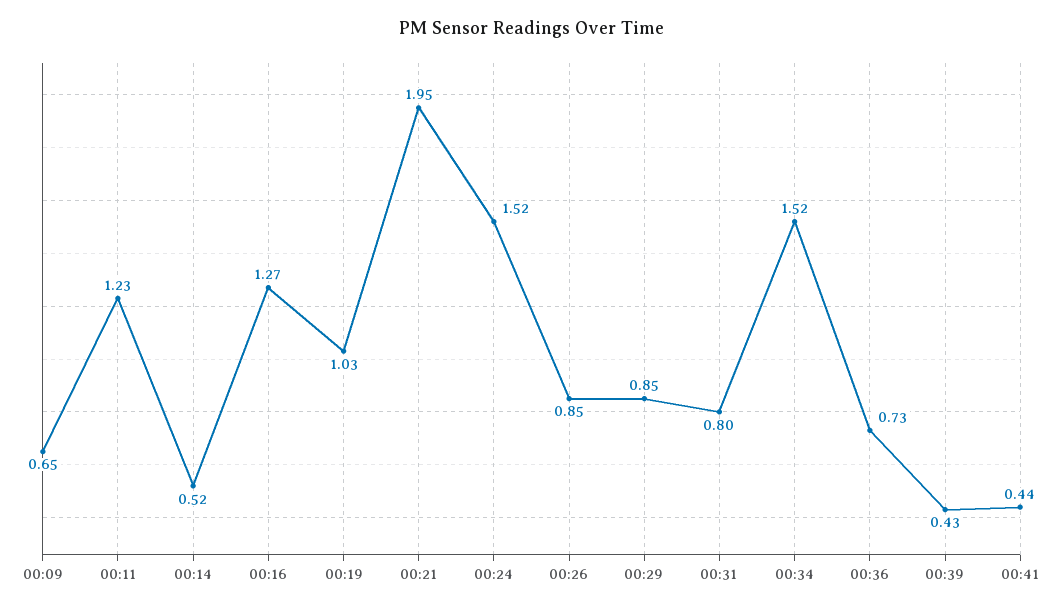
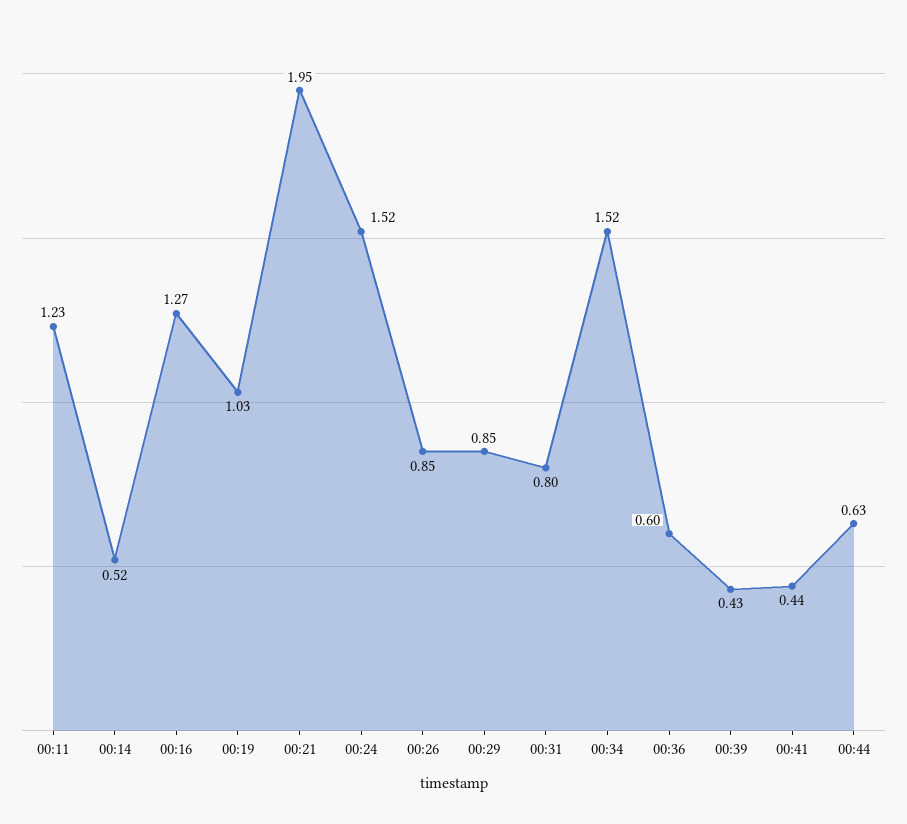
00:09: 0.65 -> none
00:36: 0.73 -> 0.6
00:44: none -> 0.63

